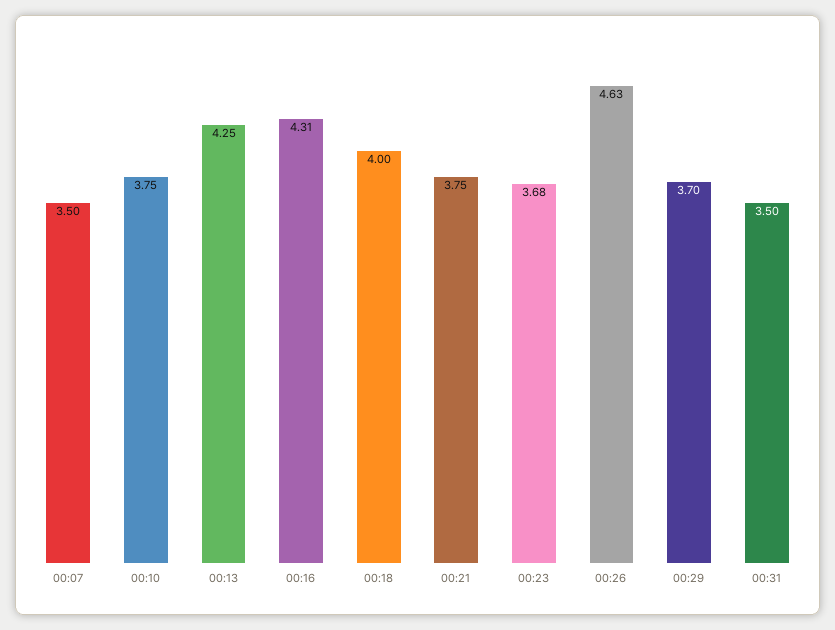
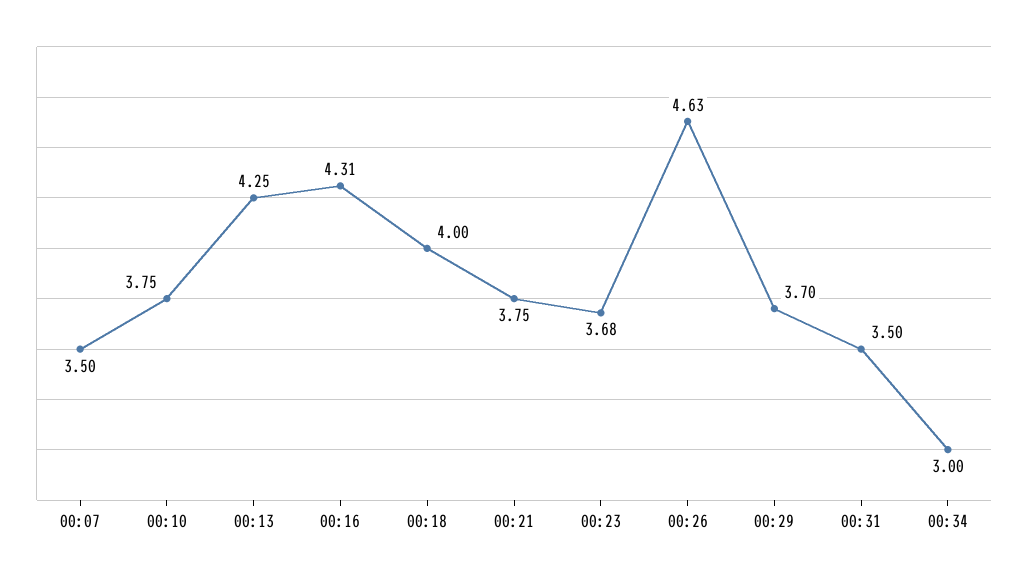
00:34: none -> 3

